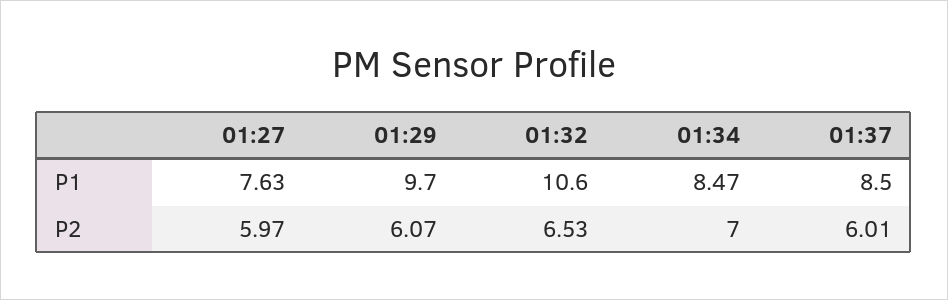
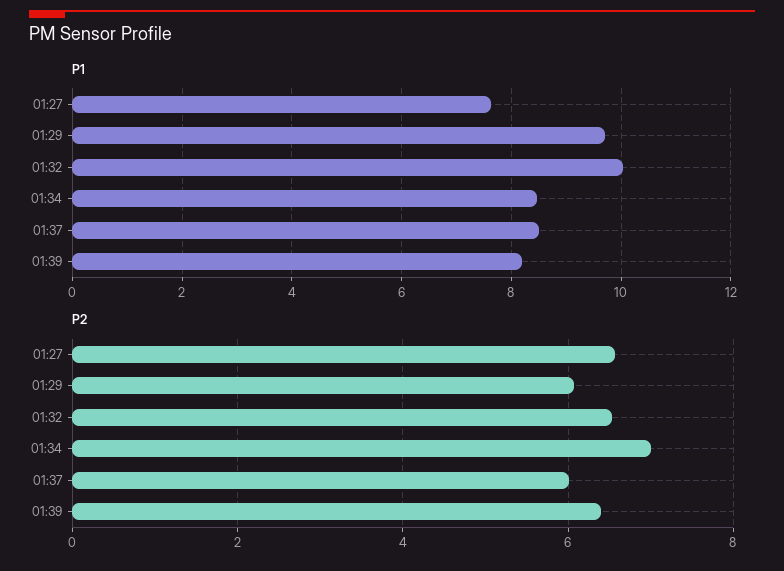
P1, 01:32: 10.6 -> 10
P2, 01:27: 5.97 -> 6.6
P1, 01:39: none -> 8.2
P2, 01:39: none -> 6.4

